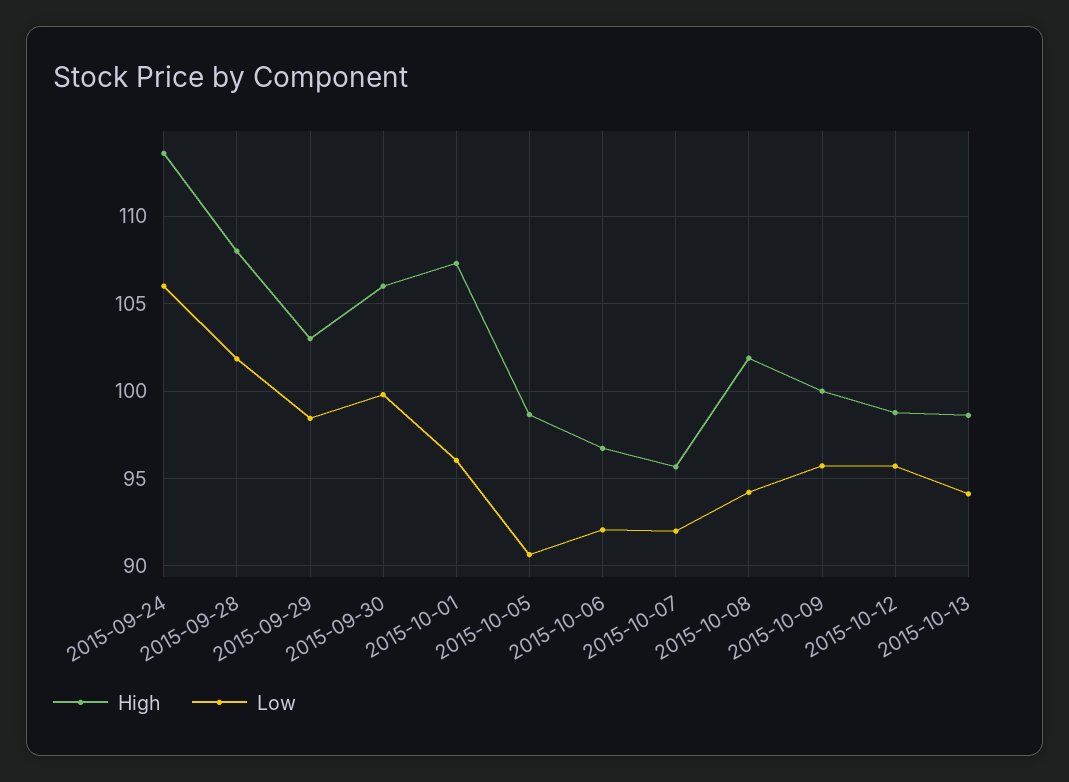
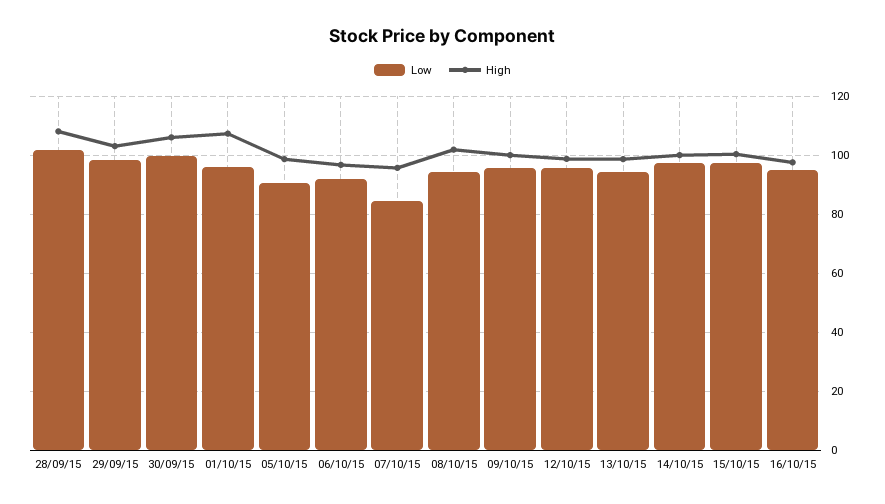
High, 2015-09-24: 113.5 -> none
Low, 2015-09-24: 106 -> none
Low, 2015-10-07: 92 -> 85
Low, 14/10/15: none -> 97.5
High, 14/10/15: none -> 100
Low, 15/10/15: none -> 97.5
High, 15/10/15: none -> 100
Low, 16/10/15: none -> 95
High, 16/10/15: none -> 97.5

